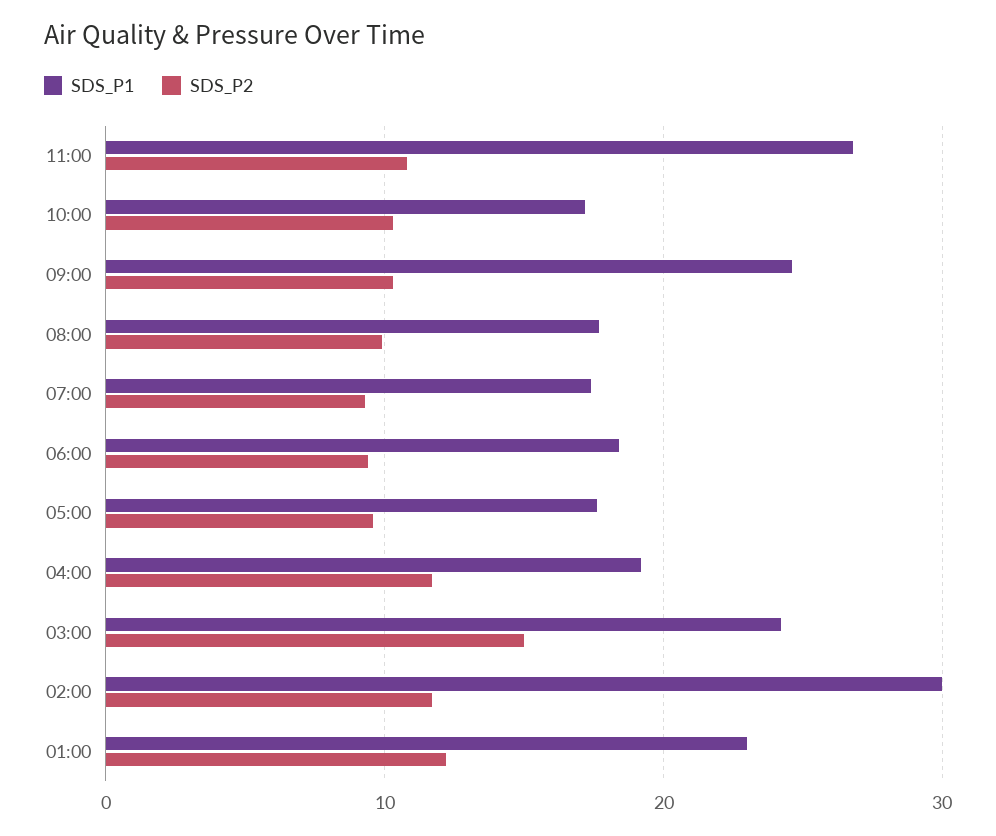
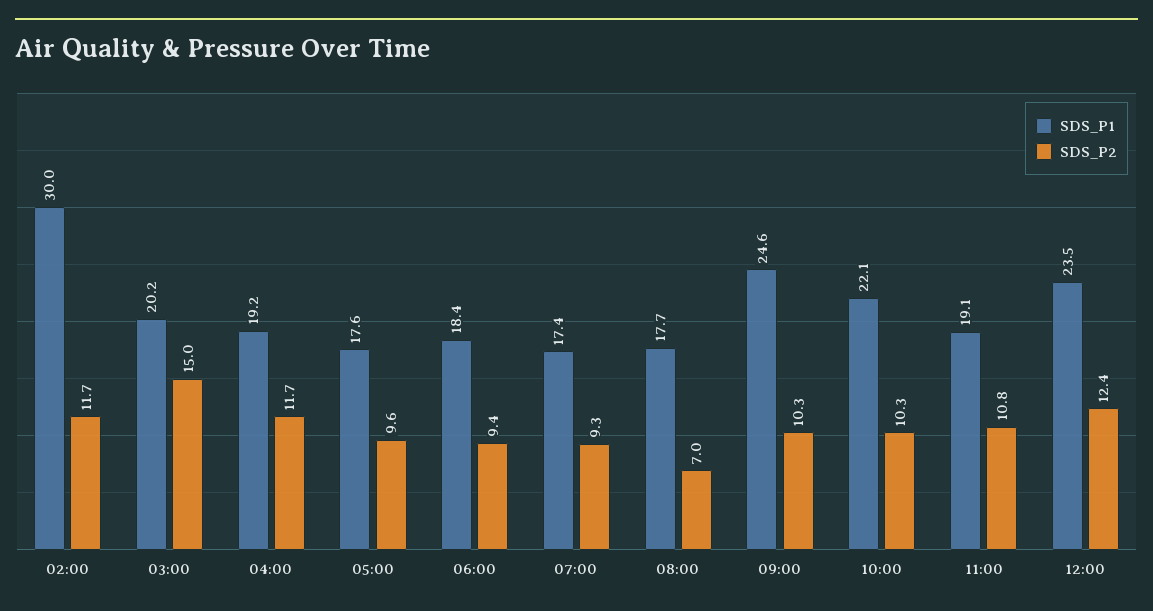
SDS_P1, 11:00: 27 -> 19.1
SDS_P1, 10:00: 17 -> 22.1
SDS_P2, 08:00: 10 -> 7
SDS_P1, 03:00: 24 -> 20.2
SDS_P1, 01:00: 23 -> none
SDS_P2, 01:00: 12 -> none
SDS_P1, 12:00: none -> 23.5
SDS_P2, 12:00: none -> 12.4

